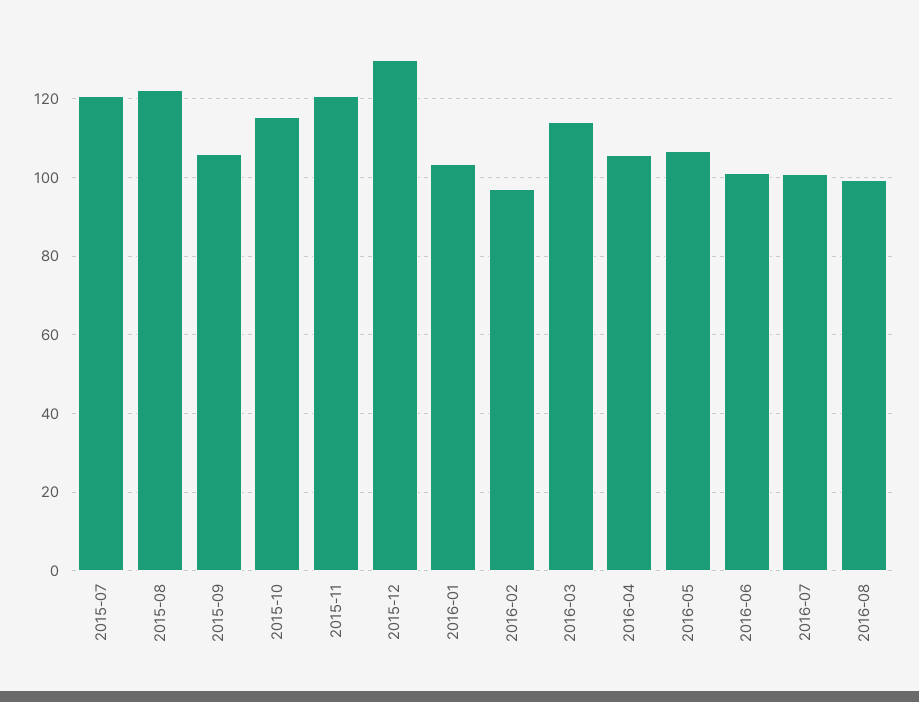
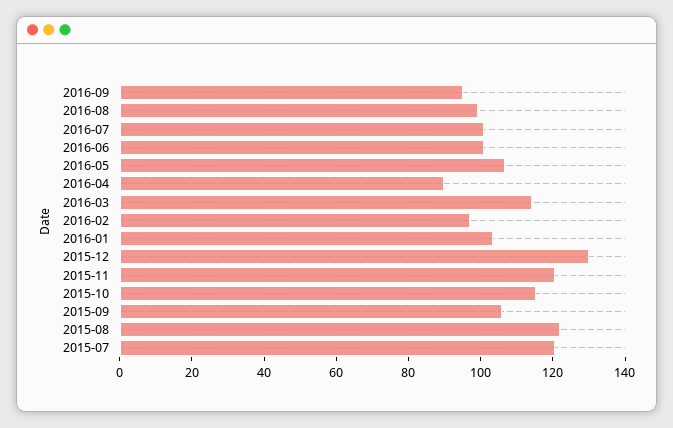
2016-04: 106 -> 90
2016-09: none -> 95

